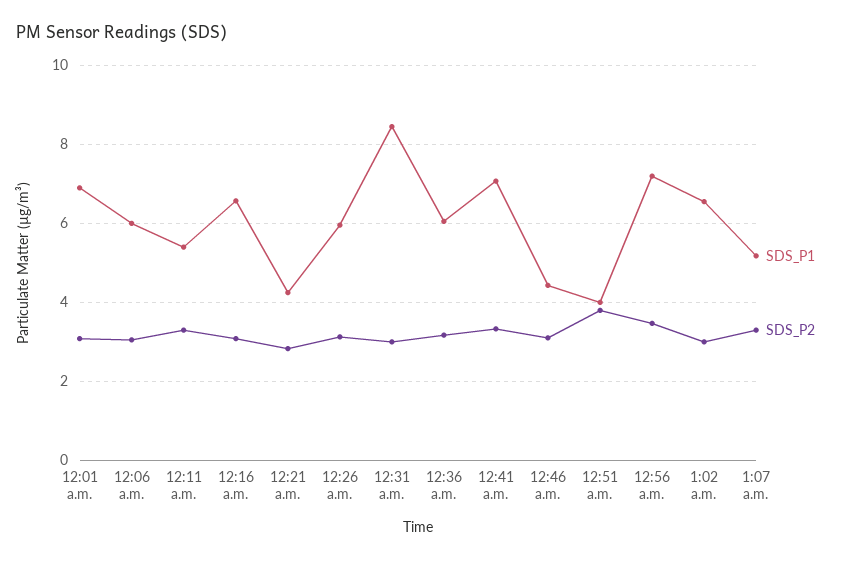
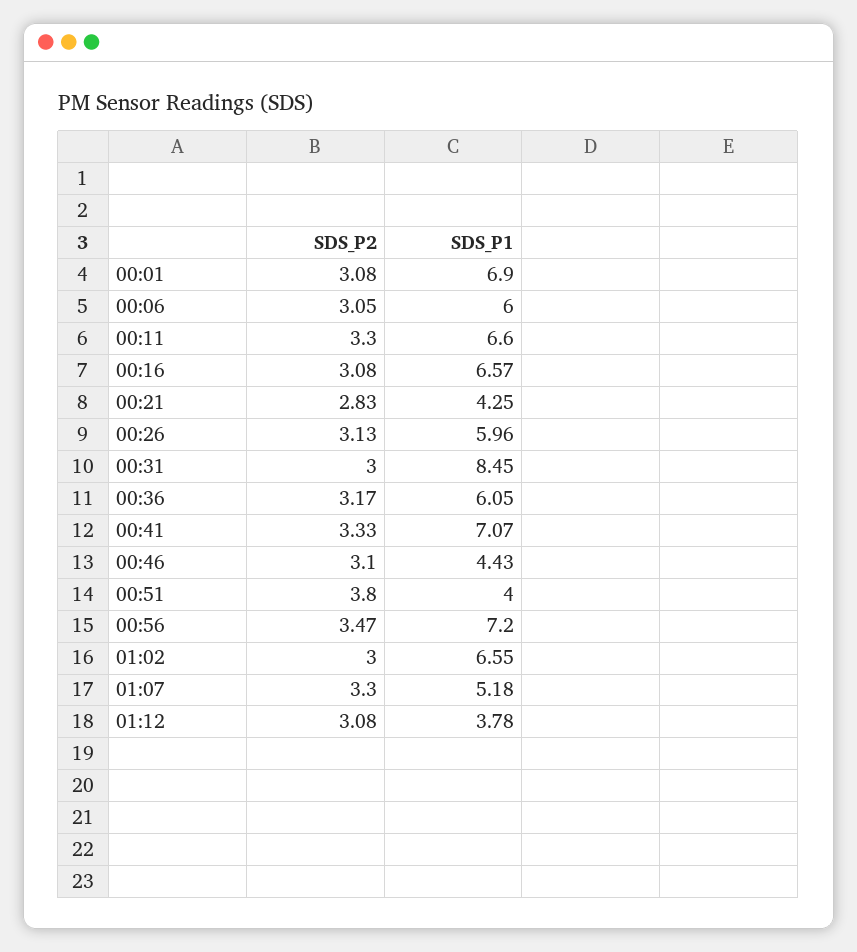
SDS_P1, 12:11 a.m.: 5.4 -> 6.6
SDS_P2, 01:12: none -> 3.08
SDS_P1, 01:12: none -> 3.78

